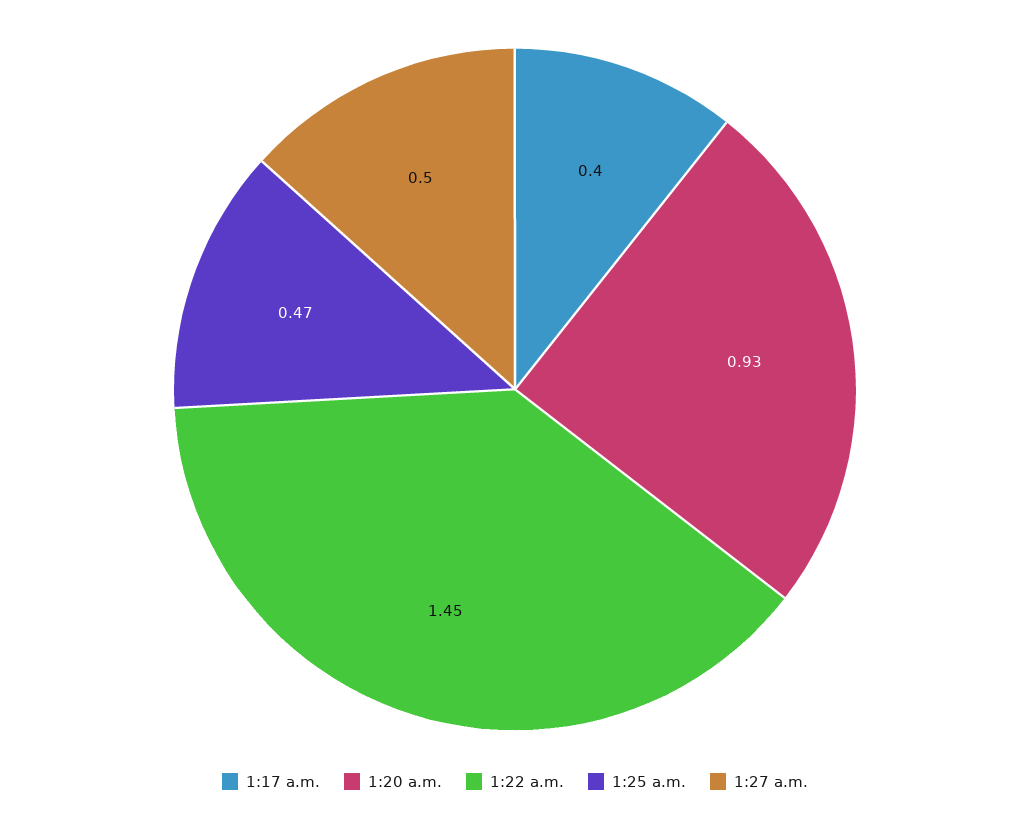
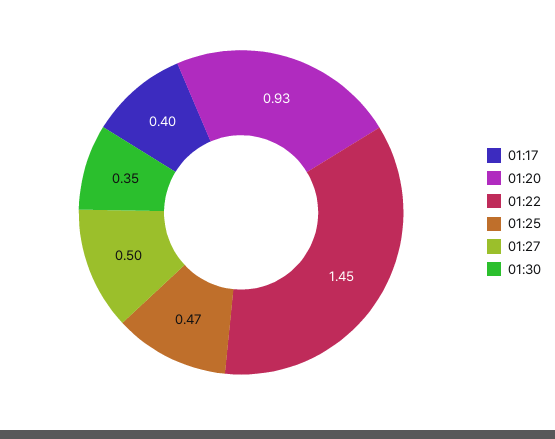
01:30: none -> 0.35

